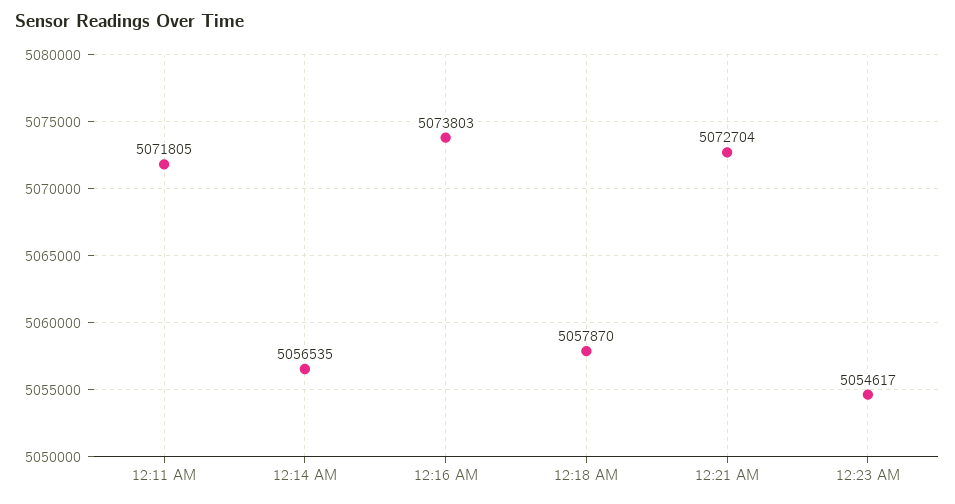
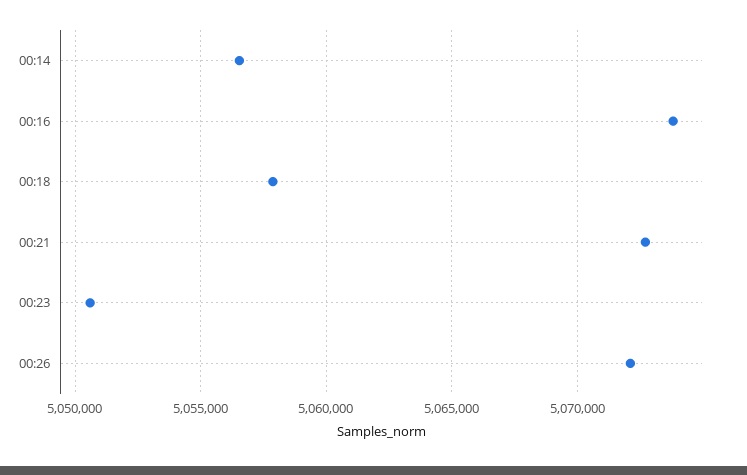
12:11 AM: 5071805 -> none
12:23 AM: 5054617 -> 5050500
00:26: none -> 5072000

